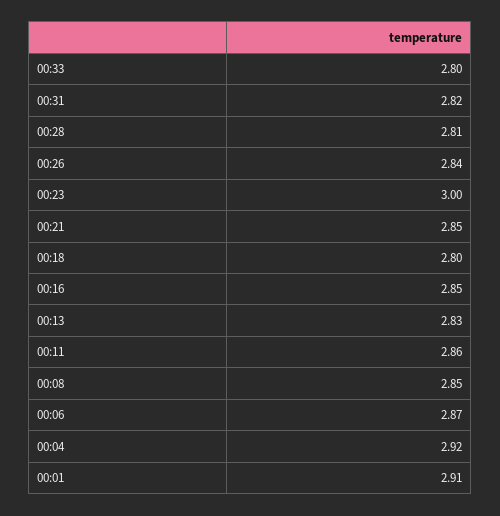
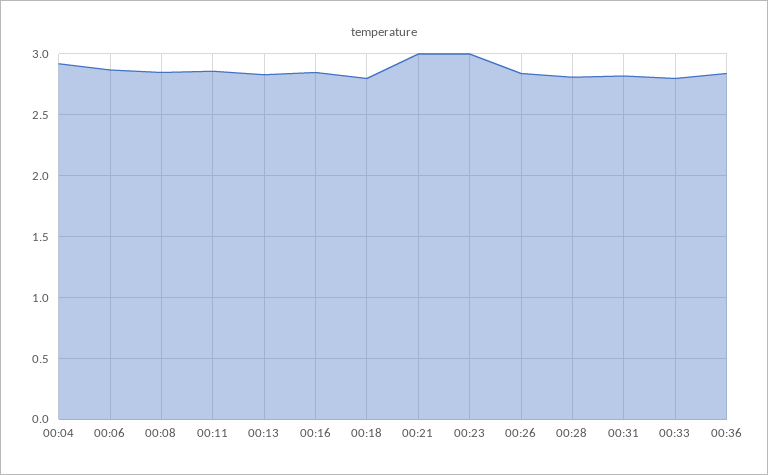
00:21: 2.85 -> 3
00:01: 2.91 -> none
00:36: none -> 2.85

